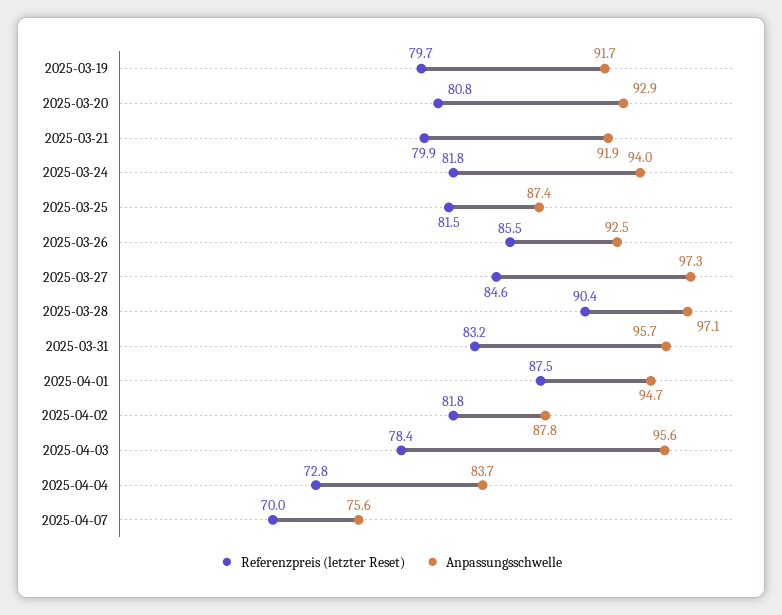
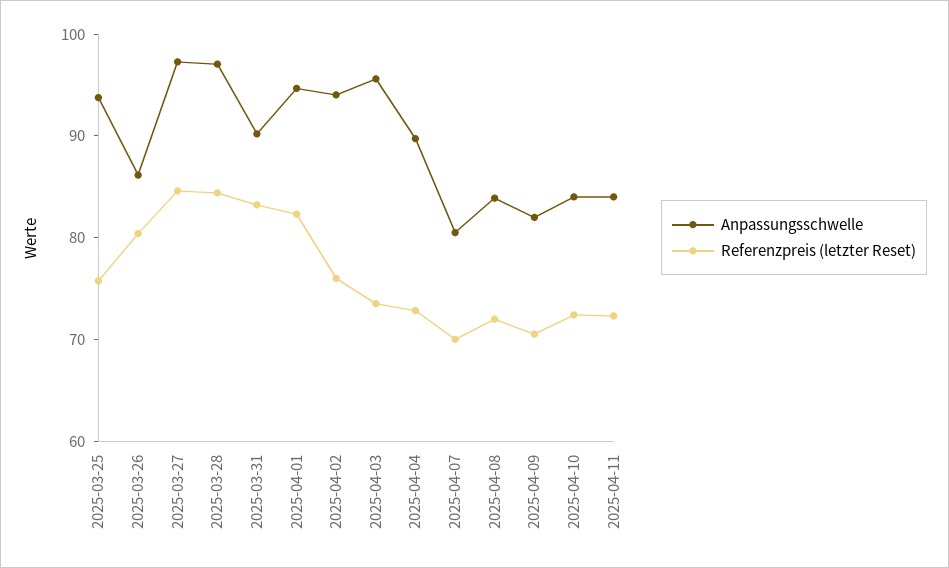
Referenzpreis (letzter Reset), 2025-03-19: 79.7 -> none
Anpassungsschwelle, 2025-03-19: 91.7 -> none
Referenzpreis (letzter Reset), 2025-03-20: 80.8 -> none
Anpassungsschwelle, 2025-03-20: 92.9 -> none
Referenzpreis (letzter Reset), 2025-03-21: 79.9 -> none
Anpassungsschwelle, 2025-03-21: 91.9 -> none
Referenzpreis (letzter Reset), 2025-03-24: 81.8 -> none
Anpassungsschwelle, 2025-03-24: 94 -> none
Referenzpreis (letzter Reset), 2025-03-25: 81.5 -> 76
Anpassungsschwelle, 2025-03-25: 87.4 -> 94
Referenzpreis (letzter Reset), 2025-03-26: 85.5 -> 80
Anpassungsschwelle, 2025-03-26: 92.5 -> 86
Referenzpreis (letzter Reset), 2025-03-28: 90.4 -> 84
Anpassungsschwelle, 2025-03-31: 95.7 -> 90
Referenzpreis (letzter Reset), 2025-04-01: 87.5 -> 82
Referenzpreis (letzter Reset), 2025-04-02: 81.8 -> 76
Anpassungsschwelle, 2025-04-02: 87.8 -> 94
Referenzpreis (letzter Reset), 2025-04-03: 78.4 -> 74
Anpassungsschwelle, 2025-04-04: 83.7 -> 90
Anpassungsschwelle, 2025-04-07: 75.6 -> 80
Anpassungsschwelle, 2025-04-08: none -> 84
Referenzpreis (letzter Reset), 2025-04-08: none -> 72
Anpassungsschwelle, 2025-04-09: none -> 82
Referenzpreis (letzter Reset), 2025-04-09: none -> 70
Anpassungsschwelle, 2025-04-10: none -> 84
Referenzpreis (letzter Reset), 2025-04-10: none -> 72
Anpassungsschwelle, 2025-04-11: none -> 84
Referenzpreis (letzter Reset), 2025-04-11: none -> 72

